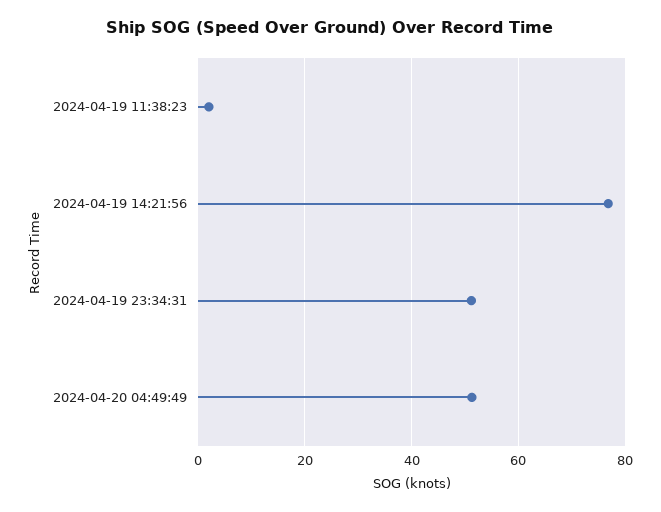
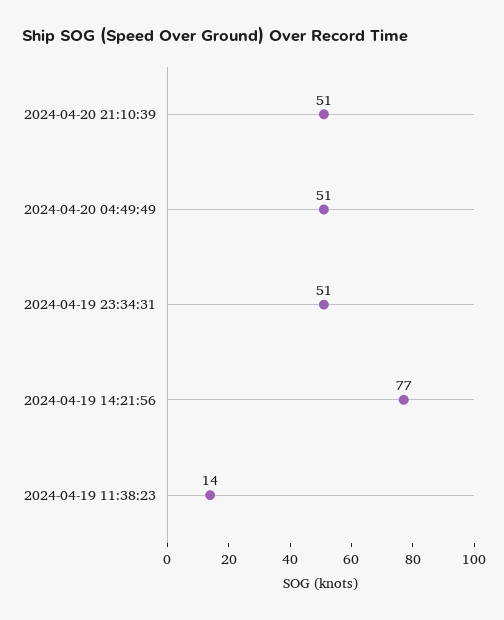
2024-04-19 11:38:23: 2 -> 14
2024-04-20 21:10:39: none -> 51

